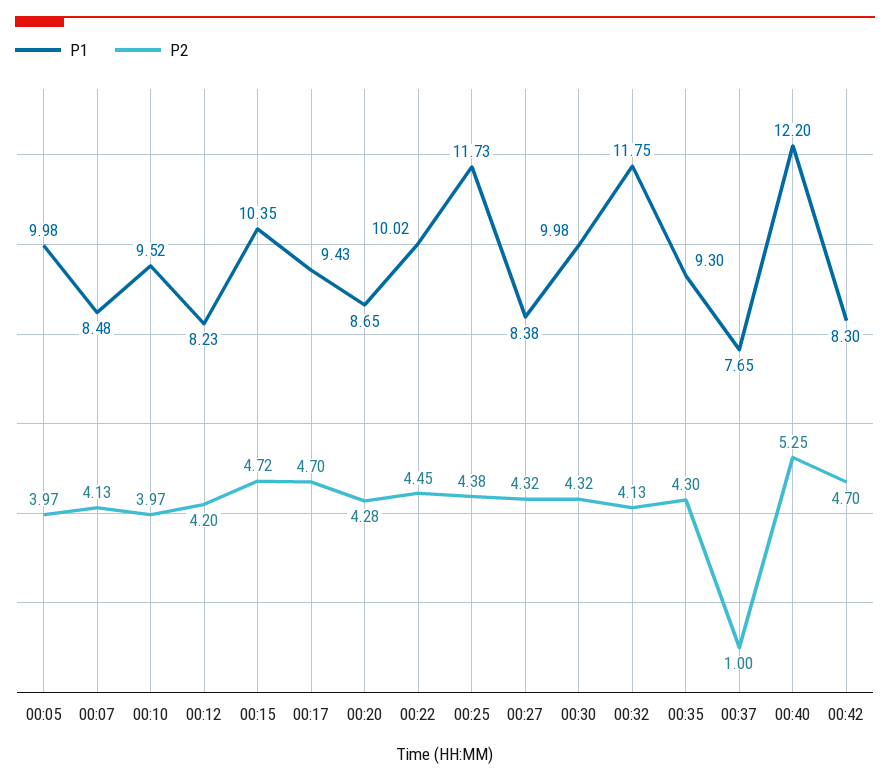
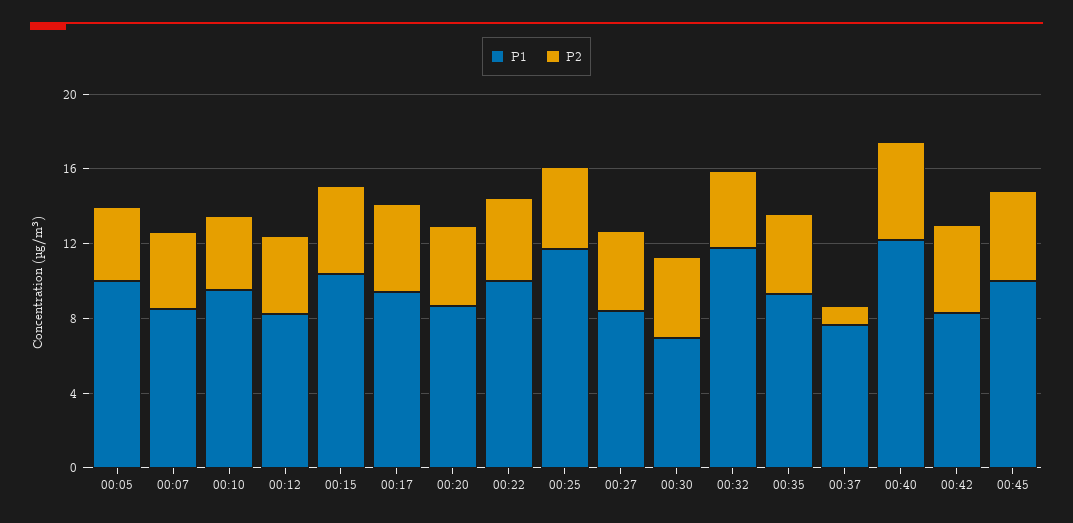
P1, 00:30: 9.98 -> 7
P1, 00:45: none -> 10
P2, 00:45: none -> 5

